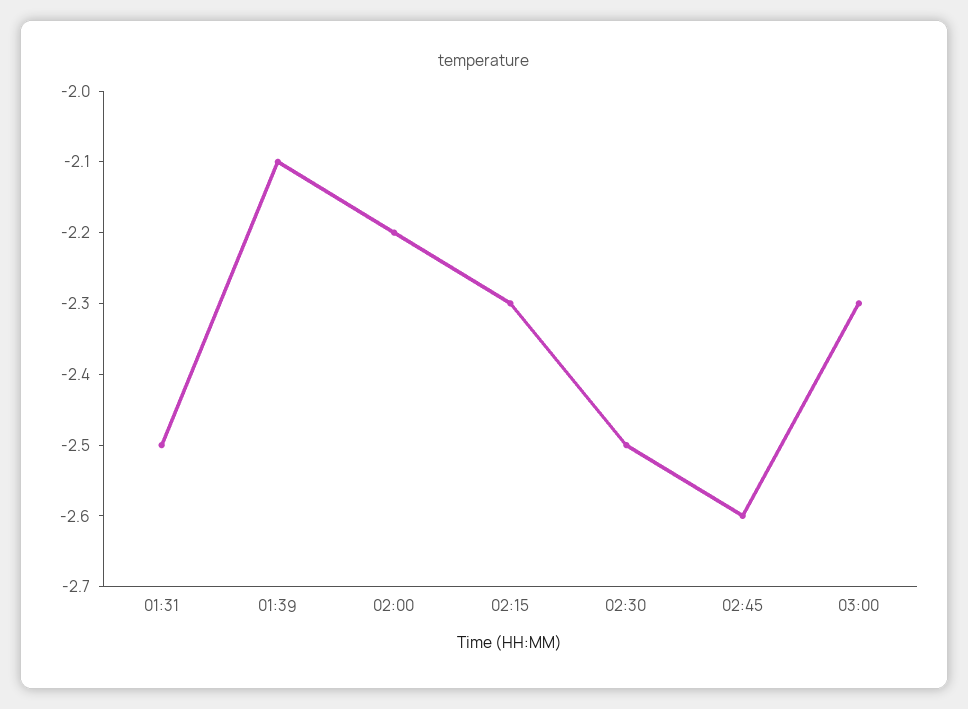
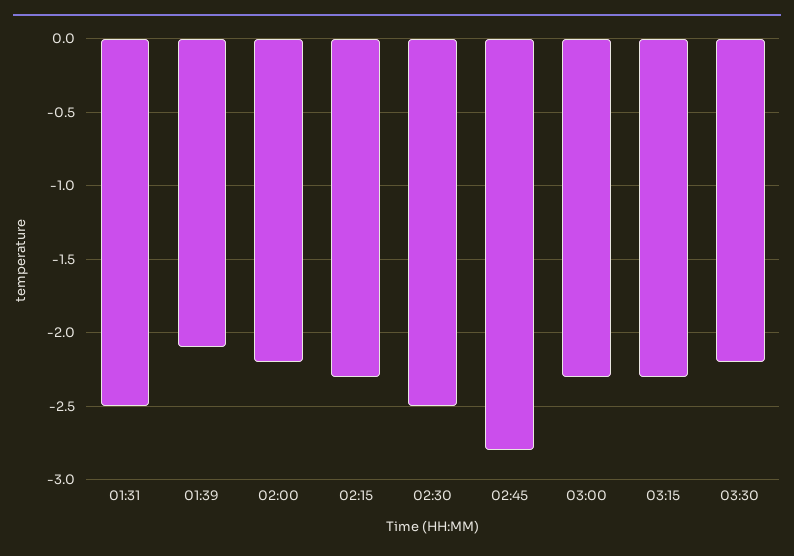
02:45: -2.6 -> -2.8
03:15: none -> -2.3
03:30: none -> -2.2

